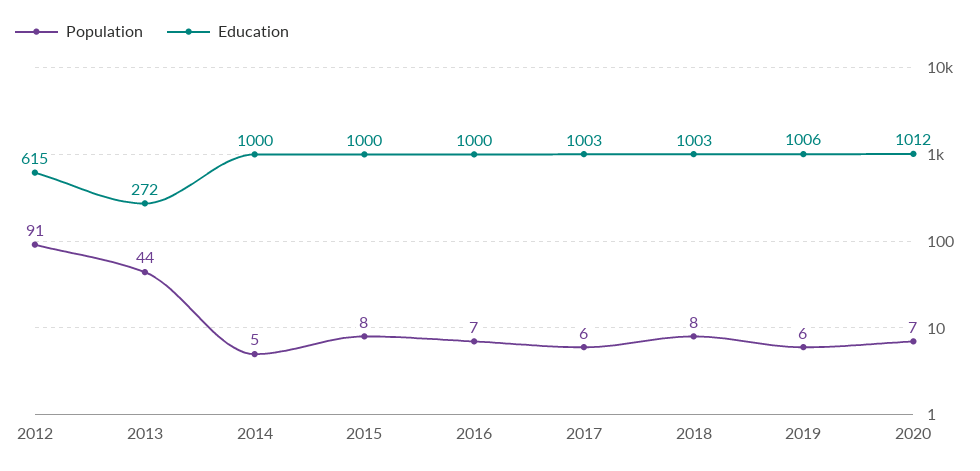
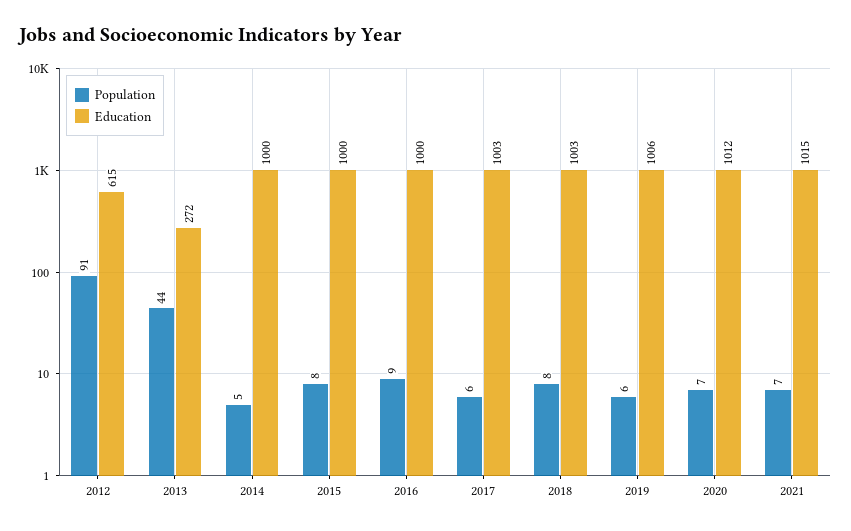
Population, 2016: 7 -> 9
Population, 2021: none -> 7
Education, 2021: none -> 1015

